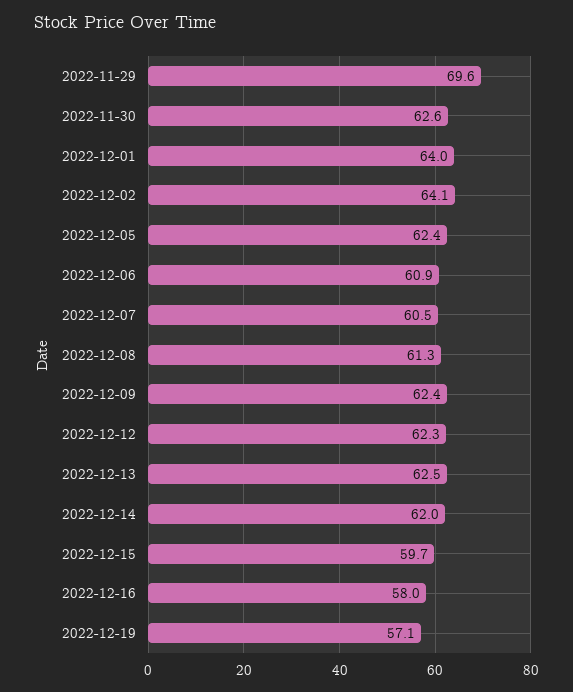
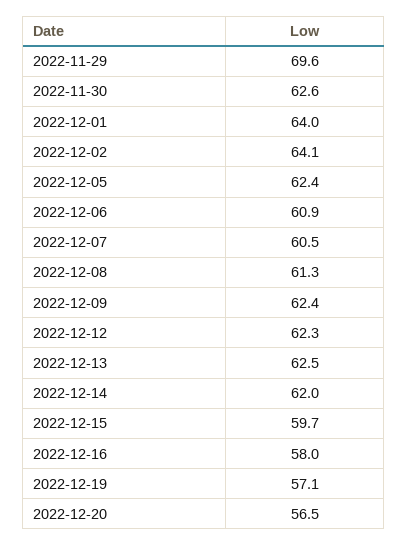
2022-12-20: none -> 56.5

